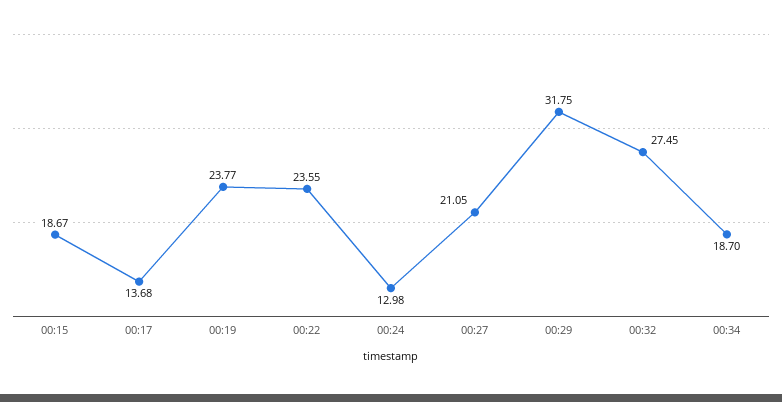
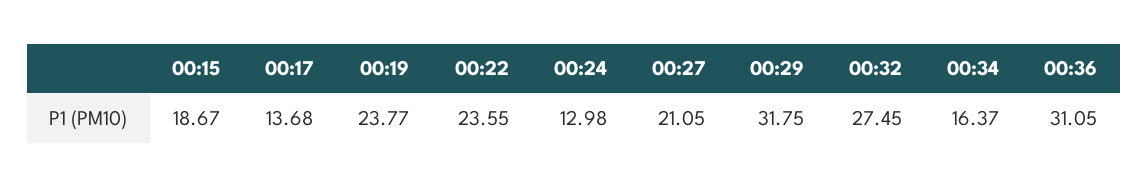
00:34: 18.7 -> 16.37
00:36: none -> 31.05

